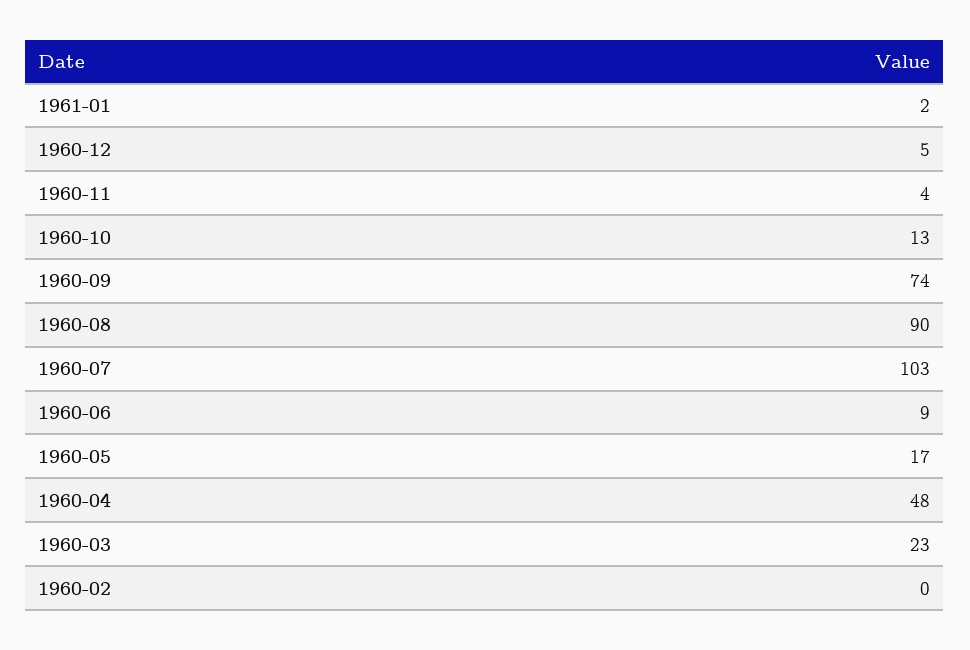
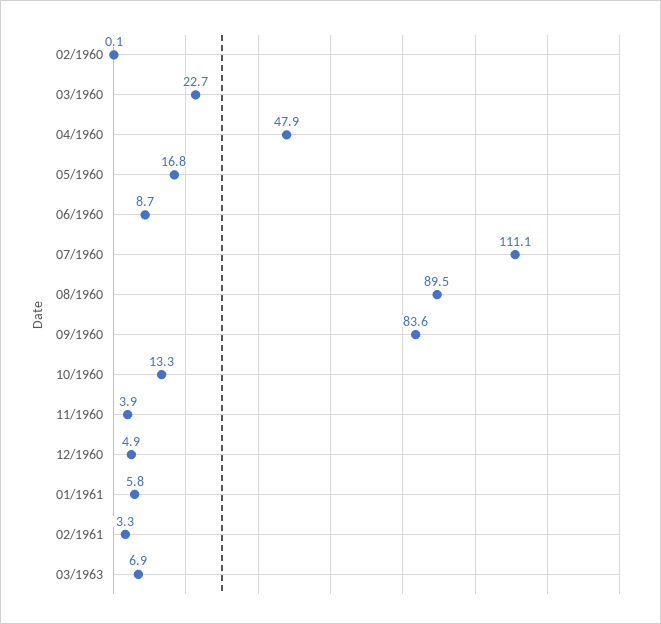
1961-01: 2 -> 5.8
1960-09: 74 -> 83.6
1960-07: 103 -> 111.1
02/1961: none -> 3.3
03/1963: none -> 6.9

